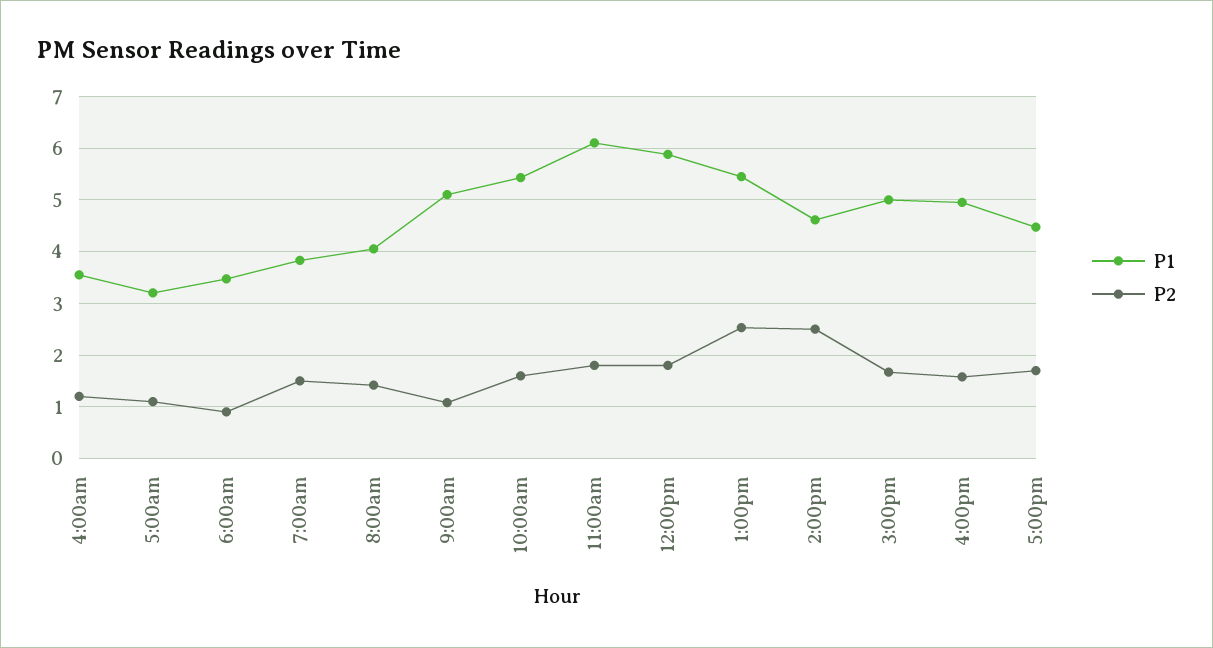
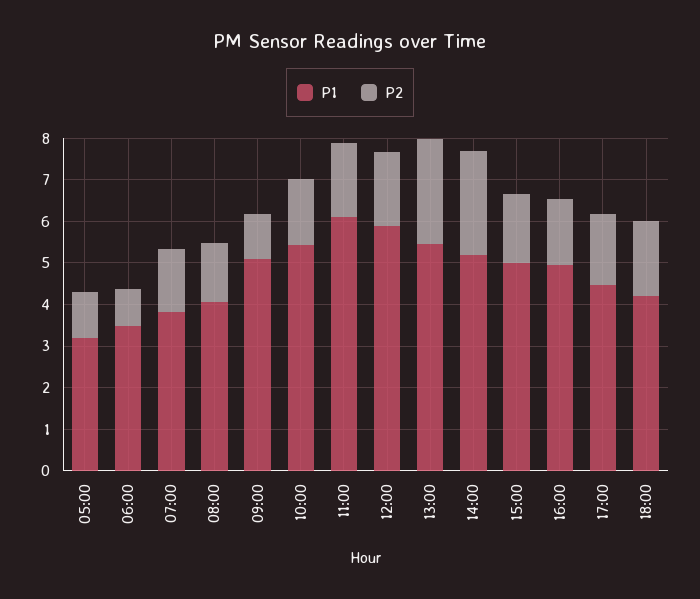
P1, 4:00am: 3.6 -> none
P2, 4:00am: 1.2 -> none
P1, 2:00pm: 4.6 -> 5.2
P1, 18:00: none -> 4.2
P2, 18:00: none -> 1.8

